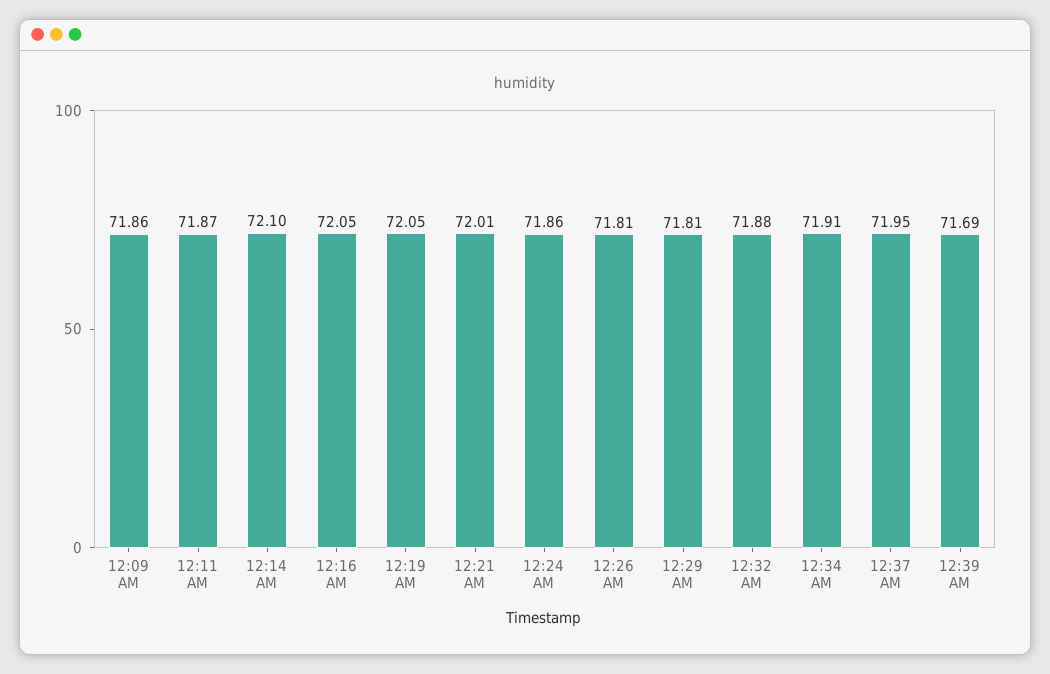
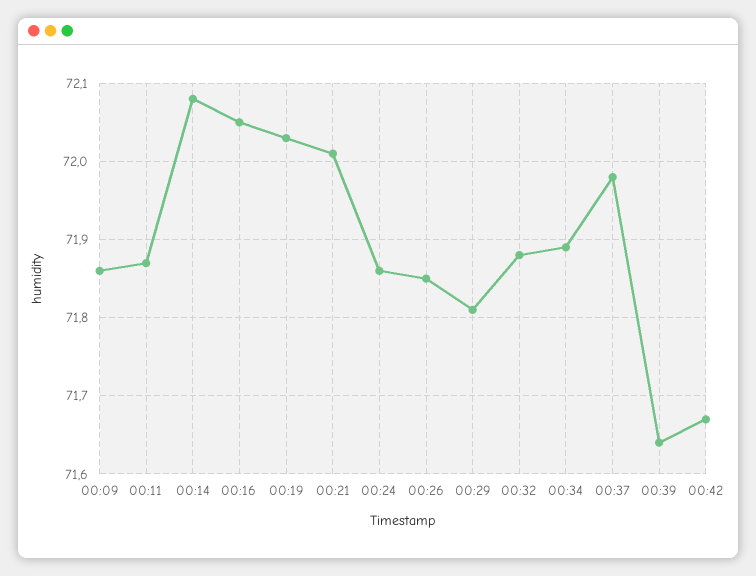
12:14 AM: 72.1 -> 72.08
12:19 AM: 72.05 -> 72.03
12:26 AM: 71.81 -> 71.85
12:34 AM: 71.91 -> 71.89
12:37 AM: 71.95 -> 71.98
12:39 AM: 71.69 -> 71.64
00:42: none -> 71.67

